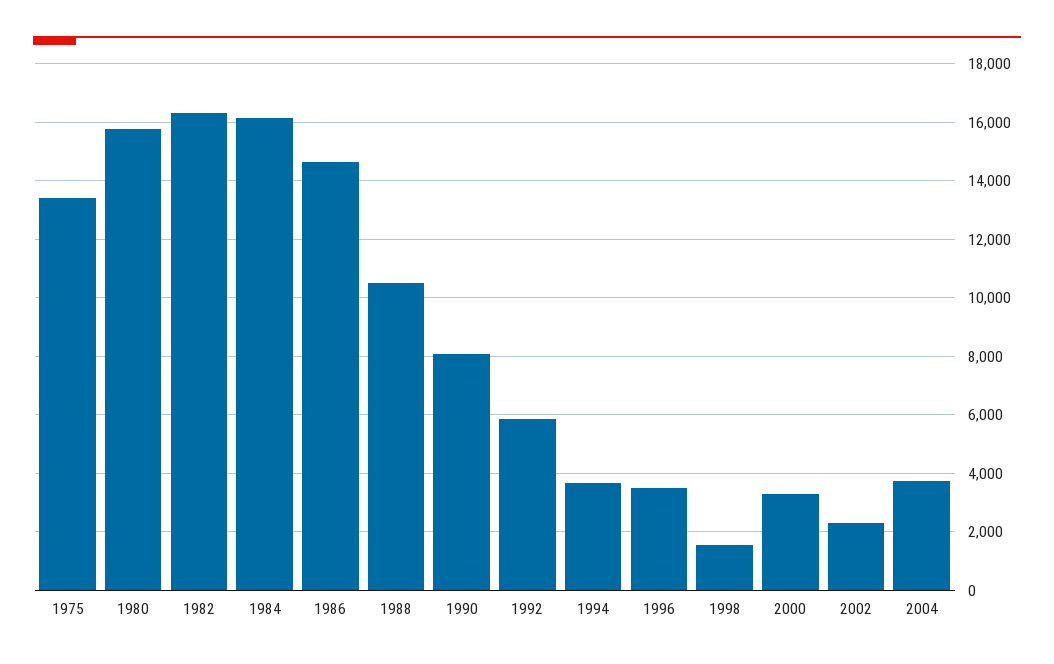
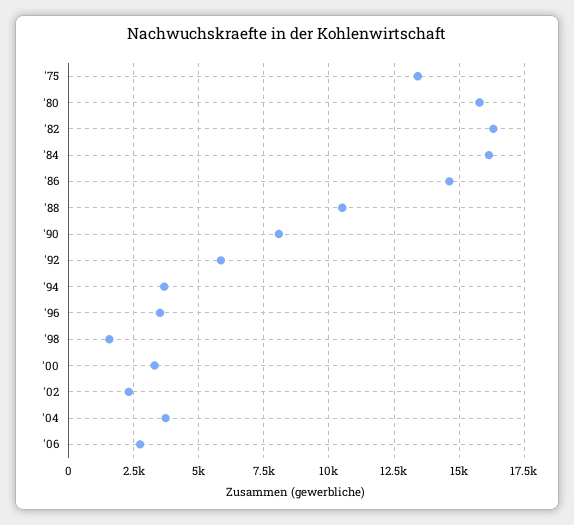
'06: none -> 2750

